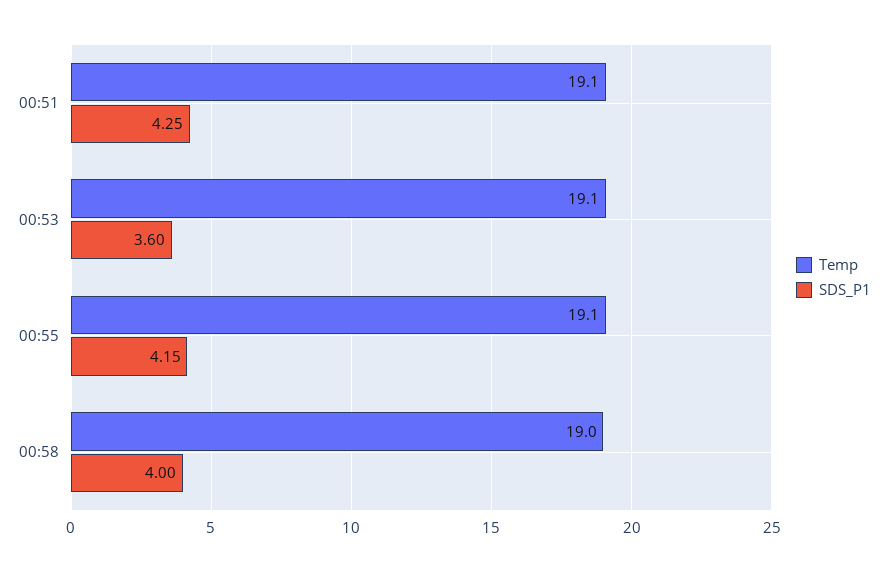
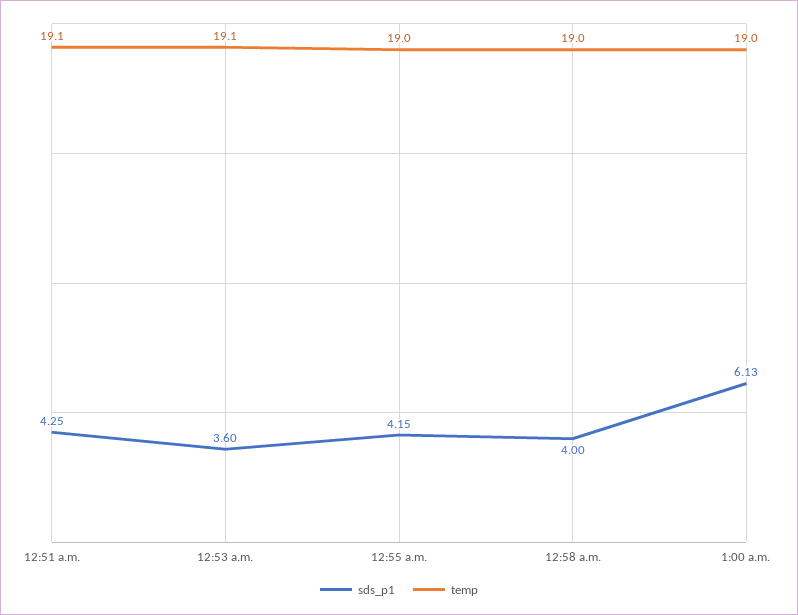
Temp, 00:55: 19.1 -> 19
SDS_P1, 1:00 a.m.: none -> 6.13
Temp, 1:00 a.m.: none -> 19

